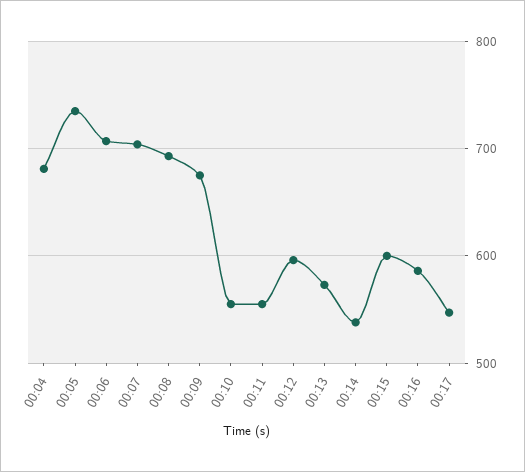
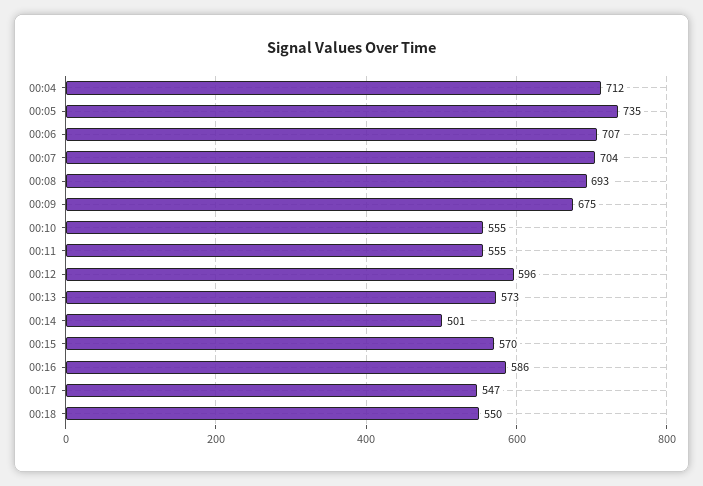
00:04: 680 -> 712
00:14: 540 -> 501
00:15: 600 -> 570
00:18: none -> 550

